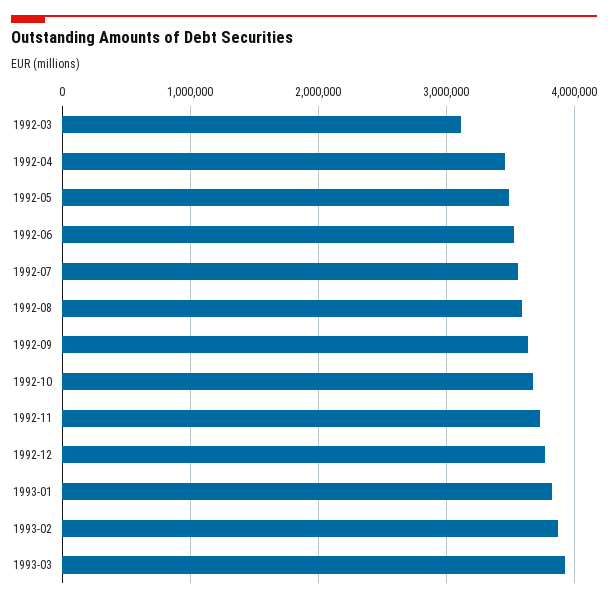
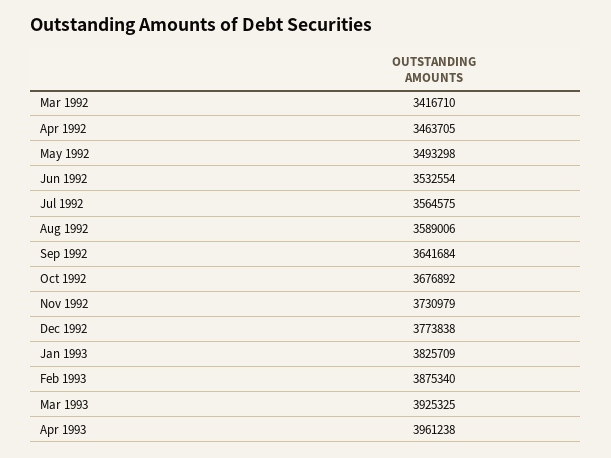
1992-03: 3100000 -> 3416710
Apr 1993: none -> 3961238

